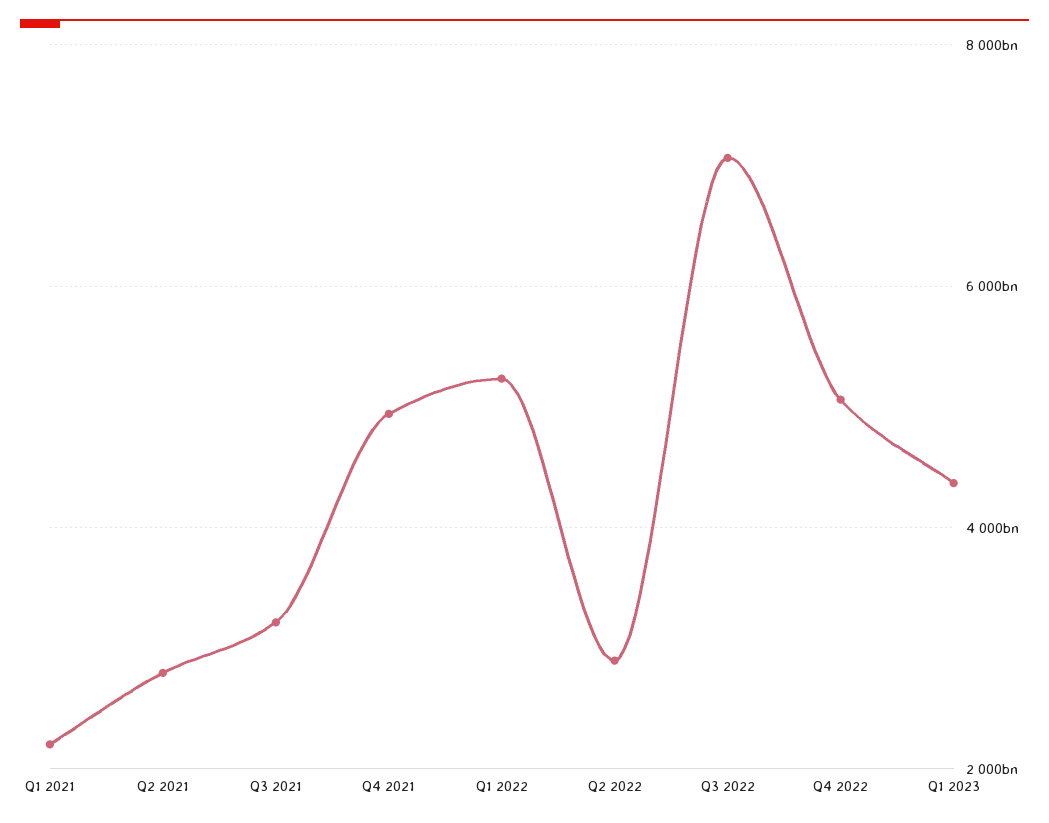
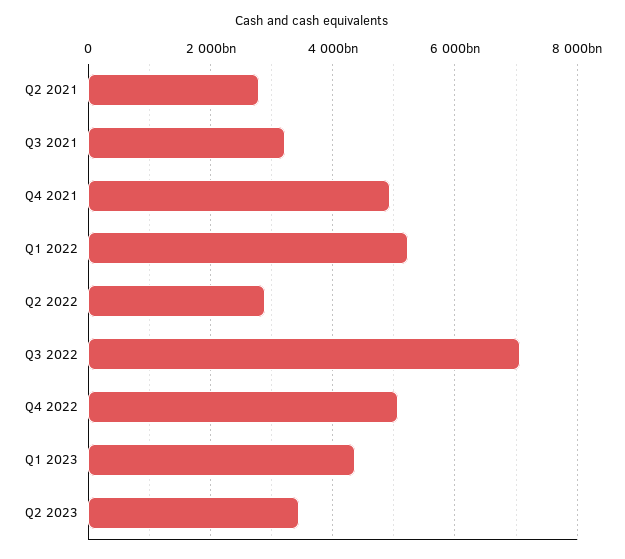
Q1 2021: 2200000000000 -> none
Q2 2023: none -> 3400000000000

